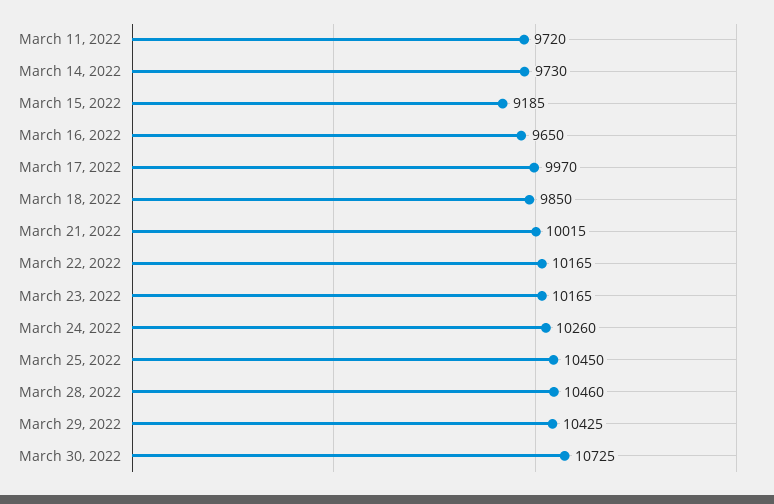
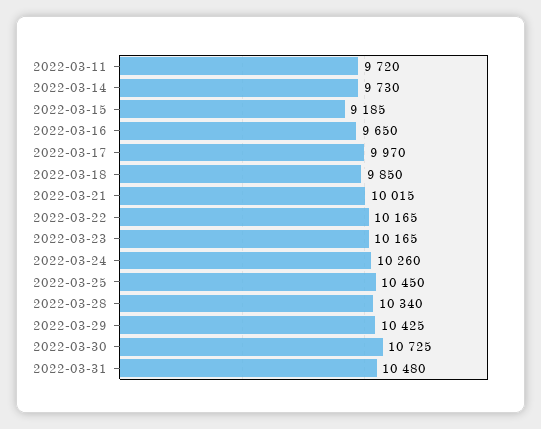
March 28, 2022: 10460 -> 10340
2022-03-31: none -> 10480

